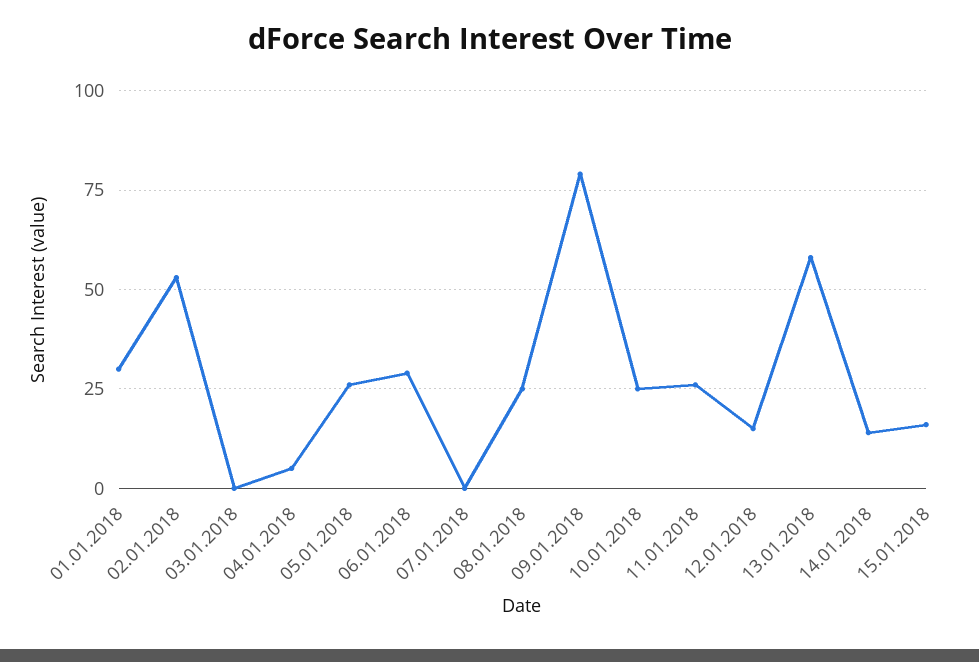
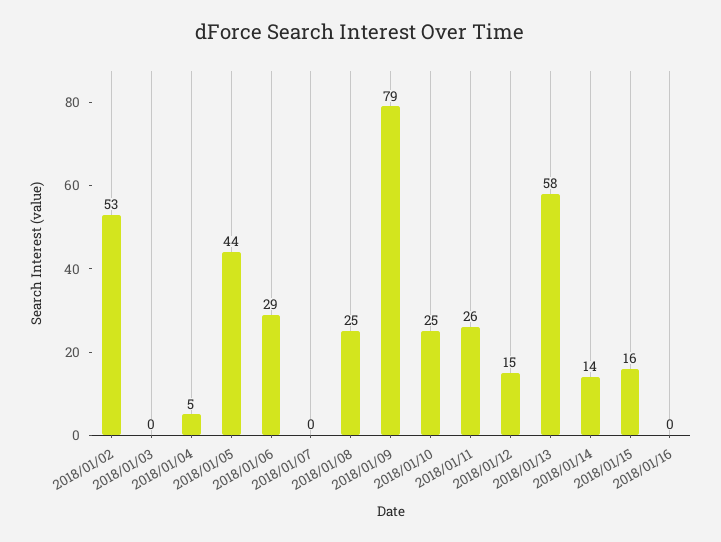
01.01.2018: 30 -> none
05.01.2018: 25 -> 44
2018/01/16: none -> 0

